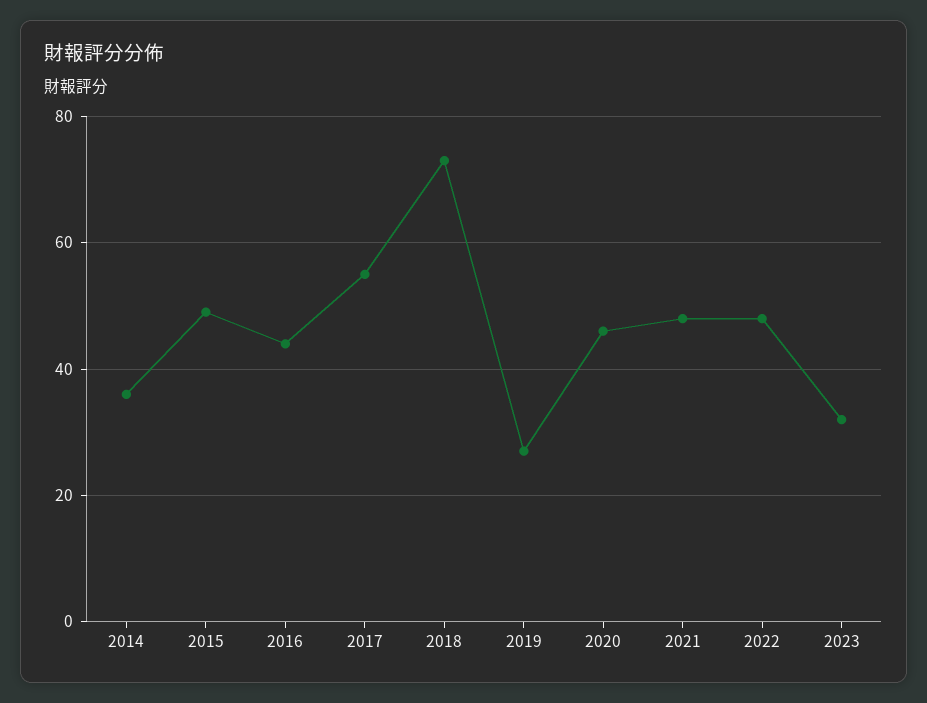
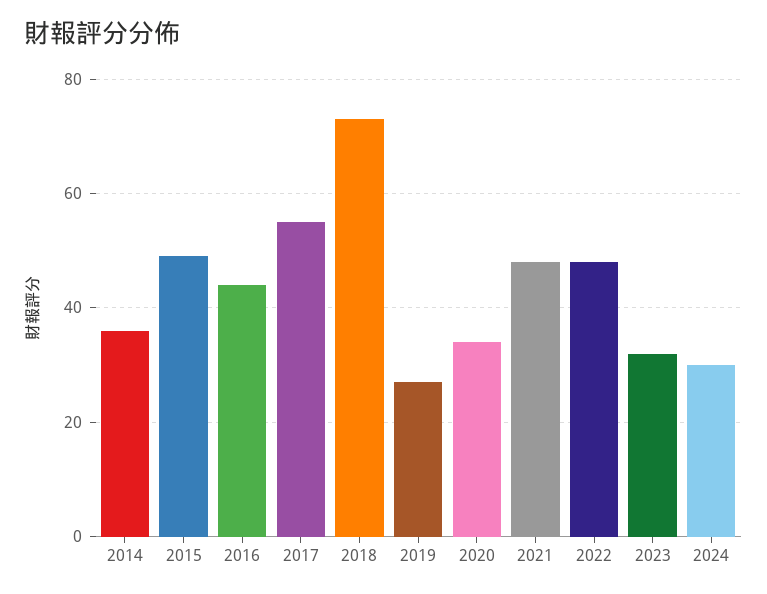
2020: 45 -> 35
2024: none -> 30

